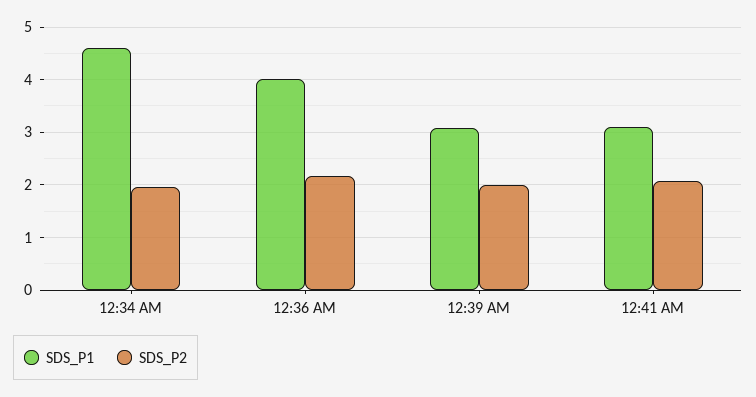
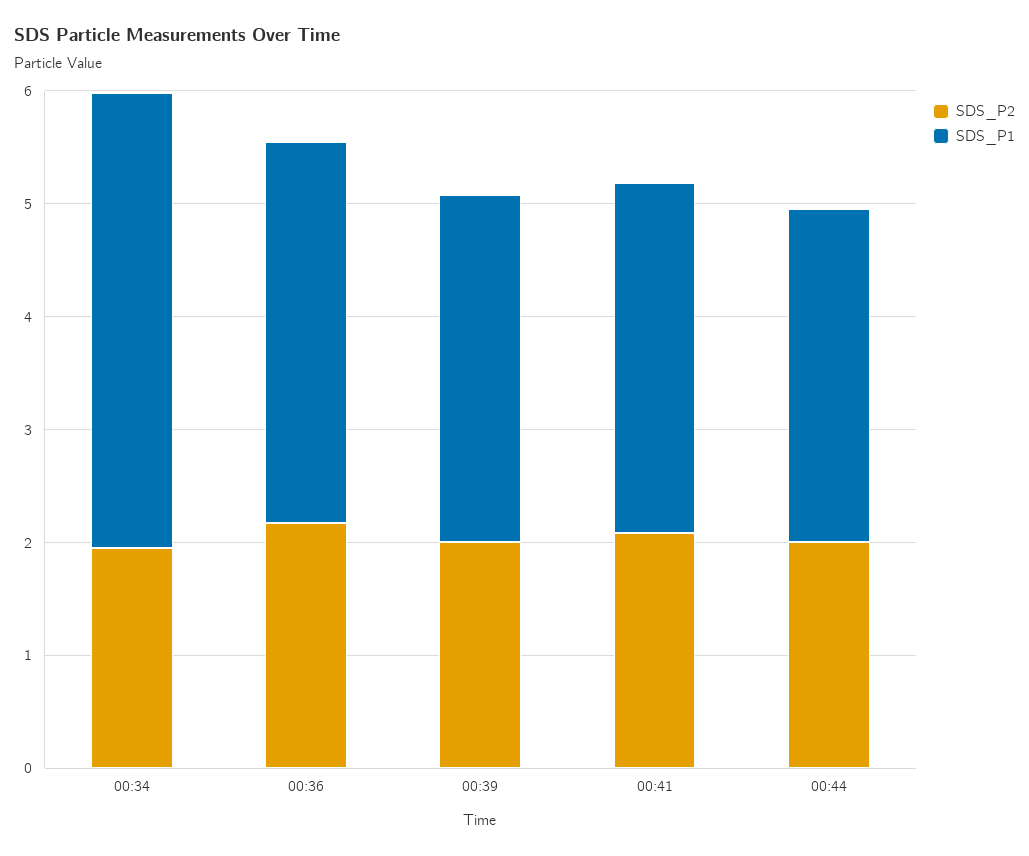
SDS_P1, 12:34 AM: 4.6 -> 4
SDS_P1, 12:36 AM: 4 -> 3.4
SDS_P2, 00:44: none -> 2
SDS_P1, 00:44: none -> 3

